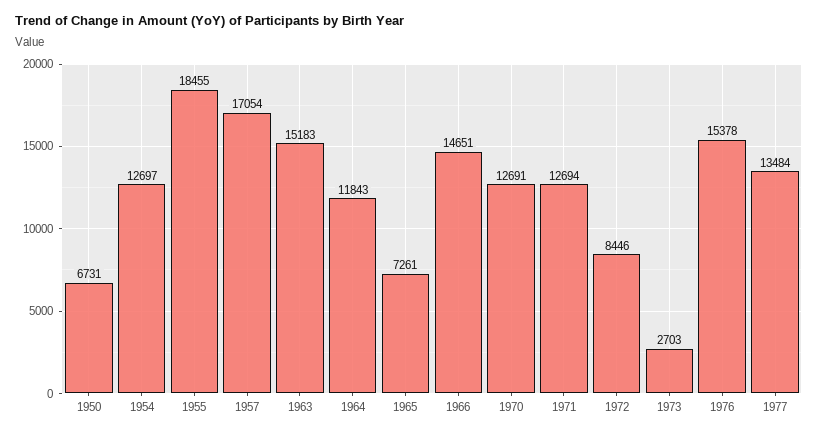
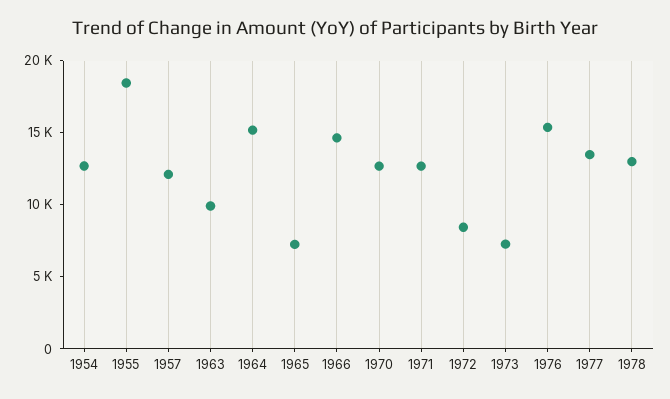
1950: 6731 -> none
1957: 17054 -> 12000
1963: 15183 -> 10000
1964: 11843 -> 15000
1973: 2703 -> 7000
1978: none -> 13000

